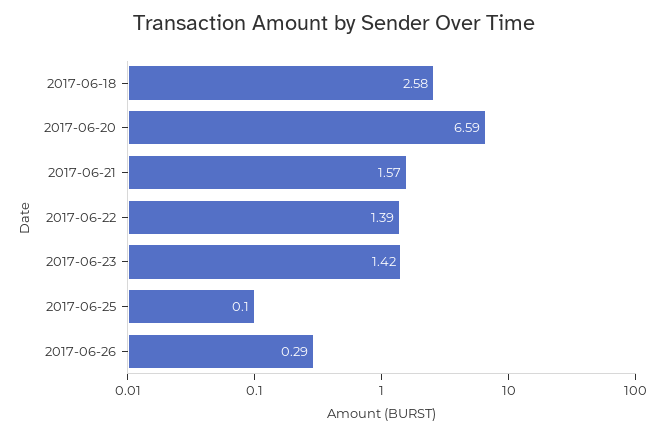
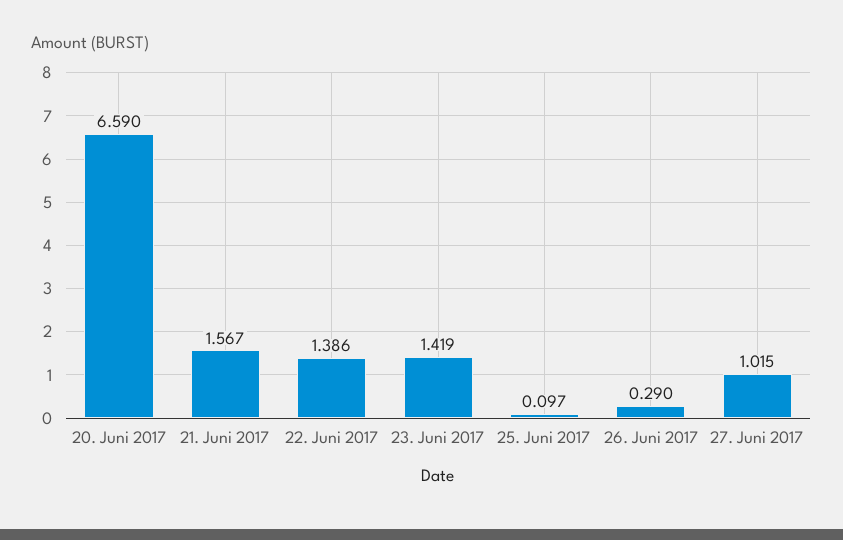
2017-06-18: 2.58 -> none
27. Juni 2017: none -> 1.015

